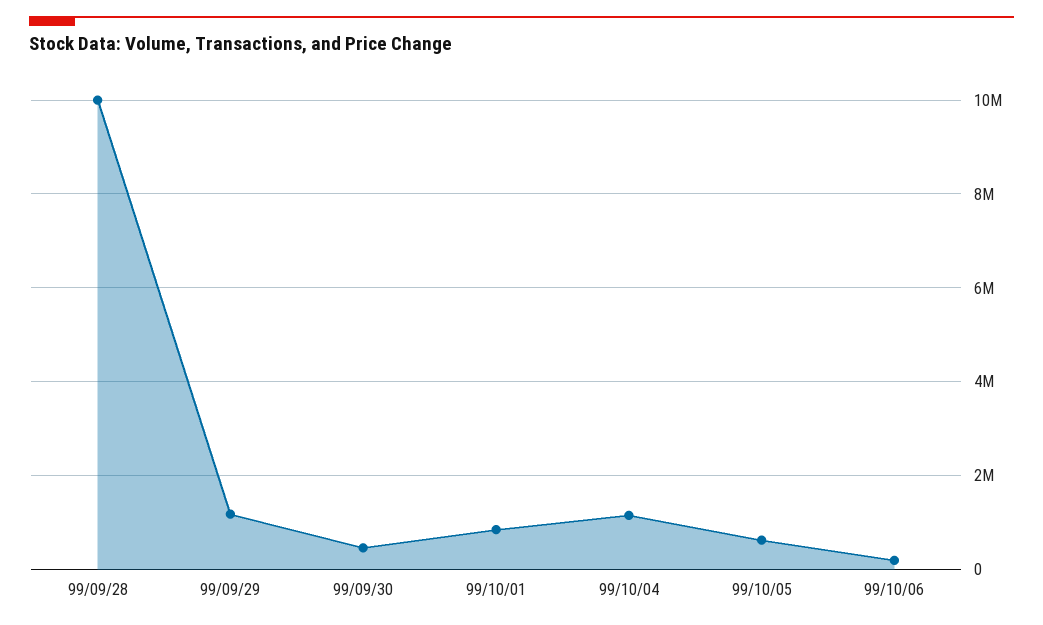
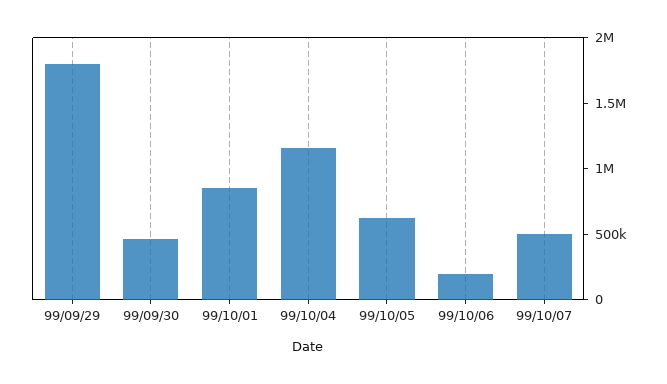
99/09/28: 10000000 -> none
99/09/29: 1200000 -> 1800000
99/10/07: none -> 500000

